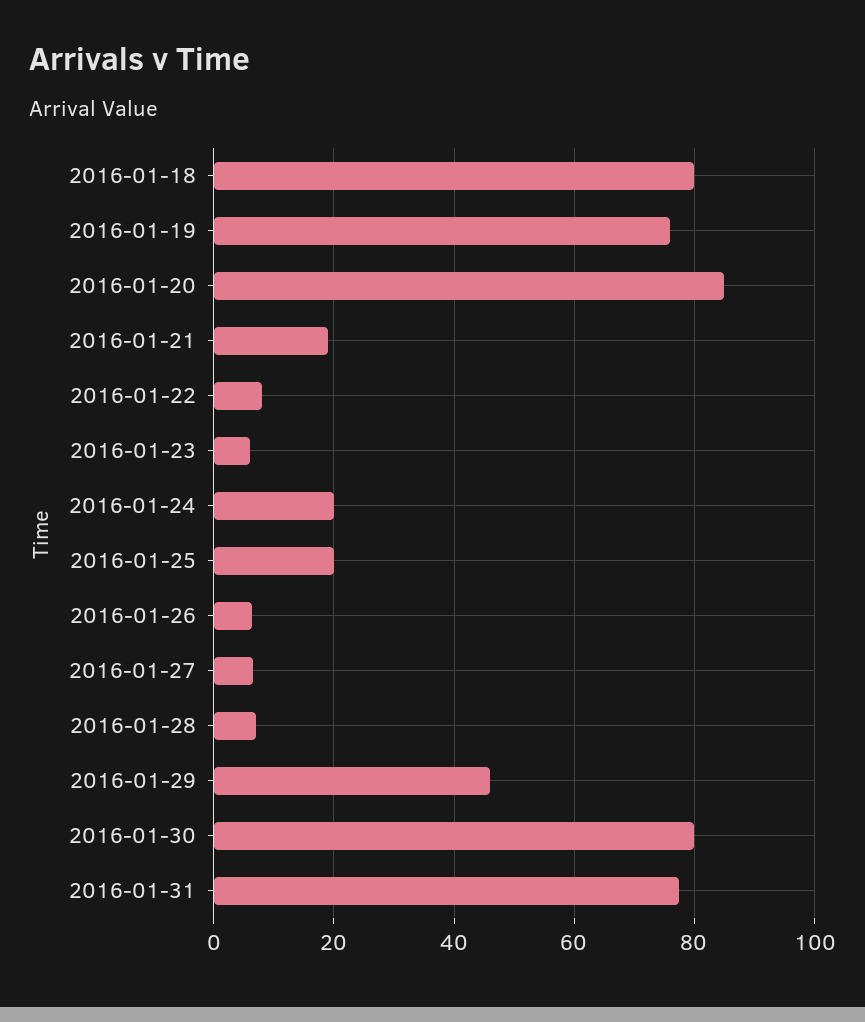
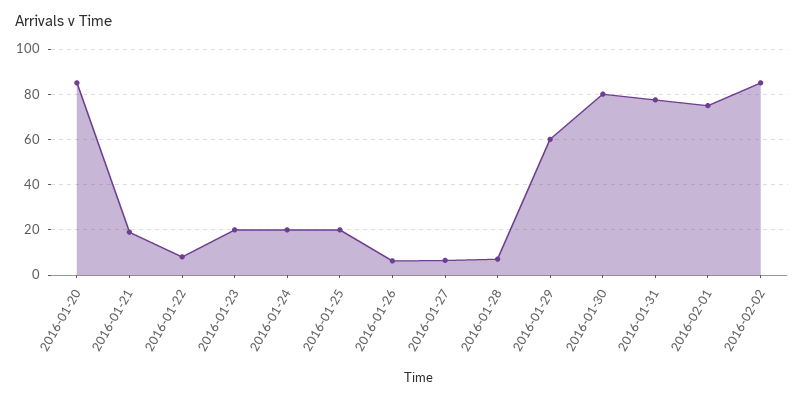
2016-01-18: 80 -> none
2016-01-19: 76 -> none
2016-01-23: 6 -> 20
2016-01-29: 46 -> 60
2016-02-01: none -> 75
2016-02-02: none -> 85

